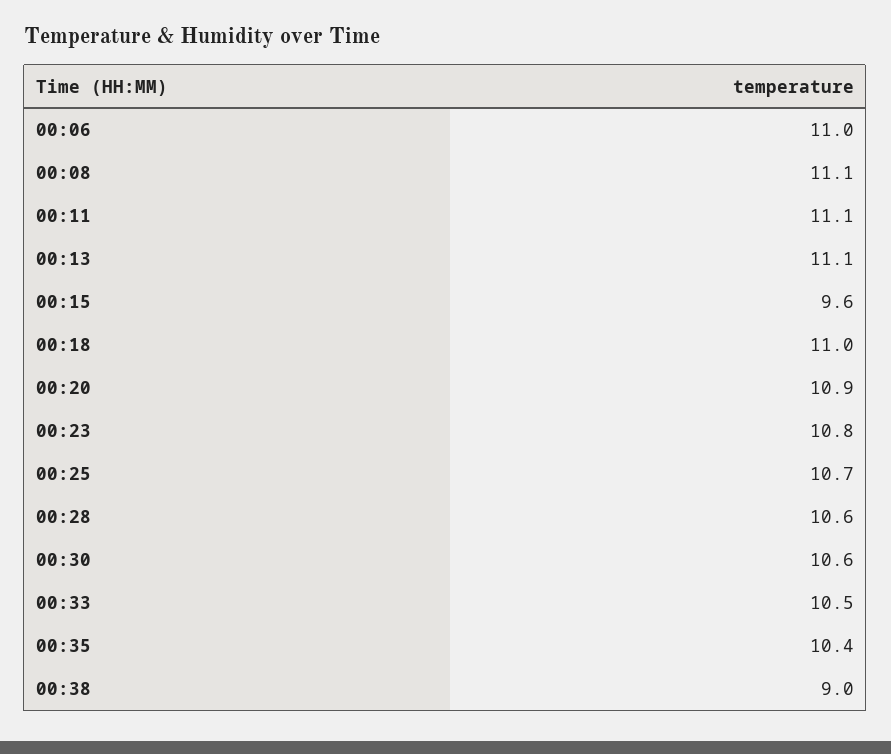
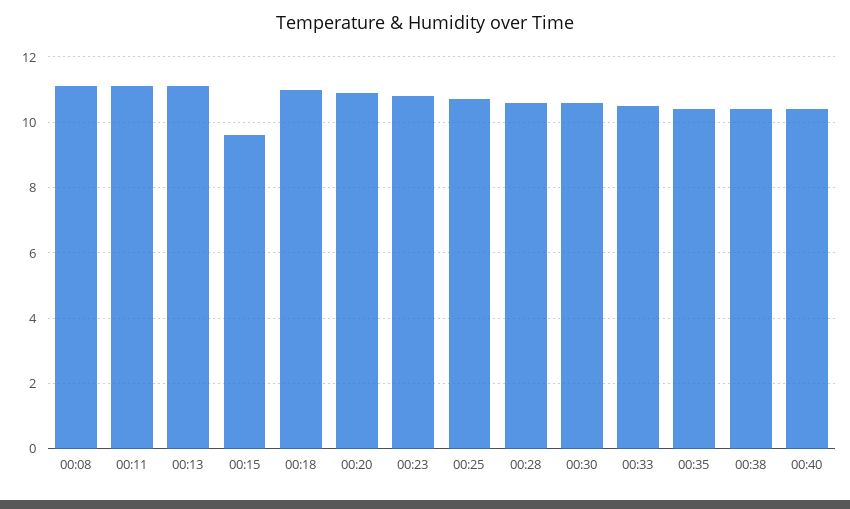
00:06: 11 -> none
00:38: 9 -> 10.5
00:40: none -> 10.5

